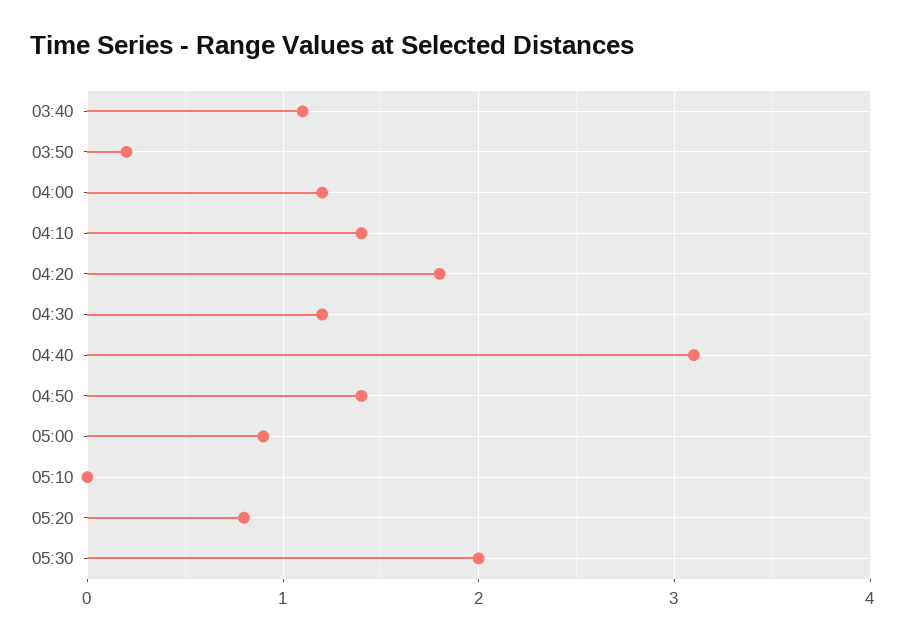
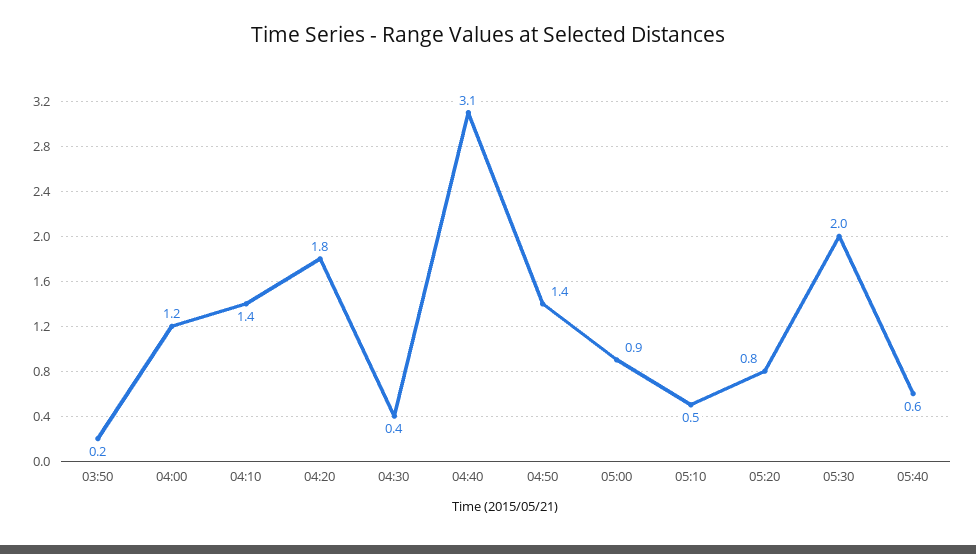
03:40: 1.1 -> none
04:30: 1.2 -> 0.4
05:10: 0 -> 0.5
05:40: none -> 0.6

